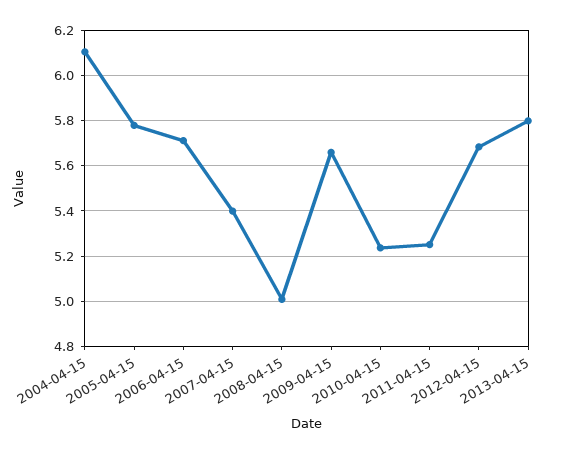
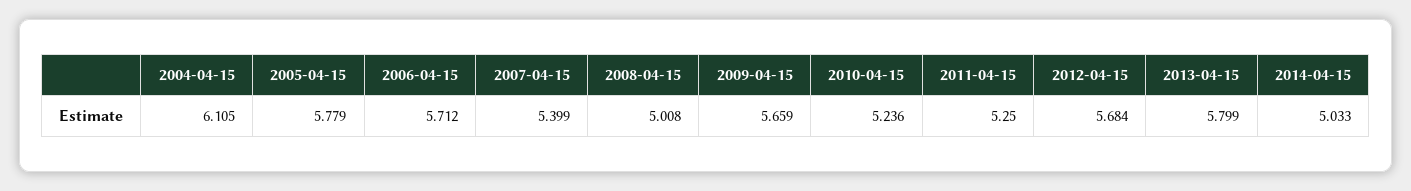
2014-04-15: none -> 5.033

